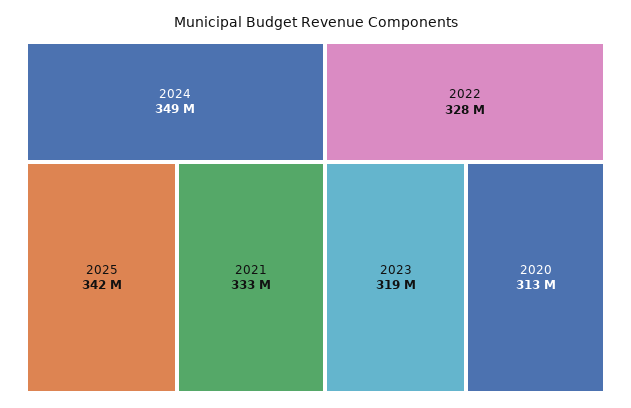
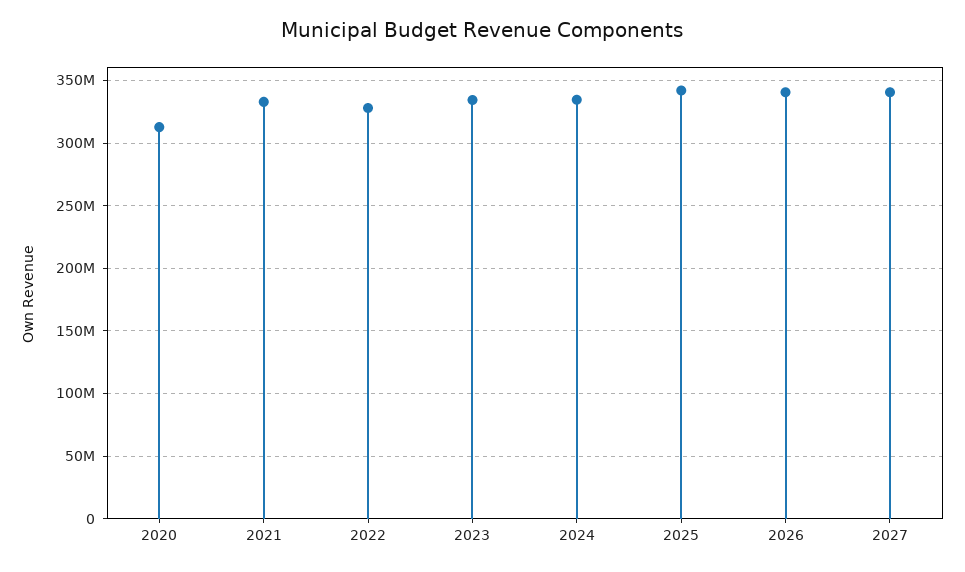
2024: 349000000 -> 335000000
2023: 319000000 -> 335000000
2026: none -> 340000000
2027: none -> 340000000

